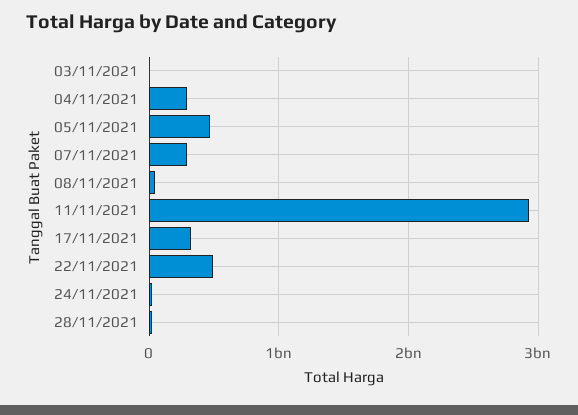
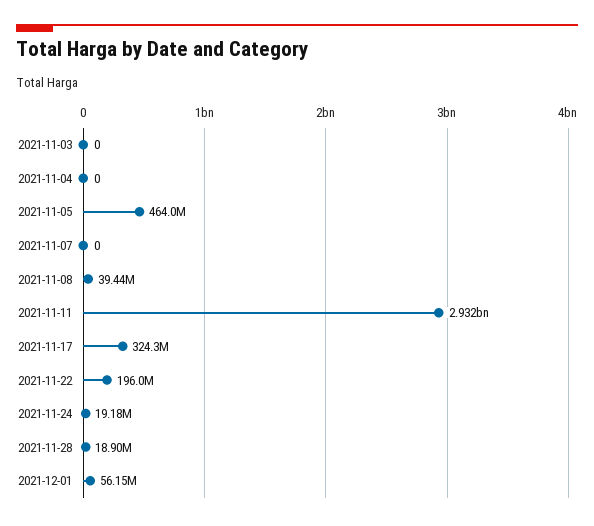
04/11/2021: 300000000 -> 0
07/11/2021: 300000000 -> 0
22/11/2021: 500000000 -> 196000000
2021-12-01: none -> 56150000

